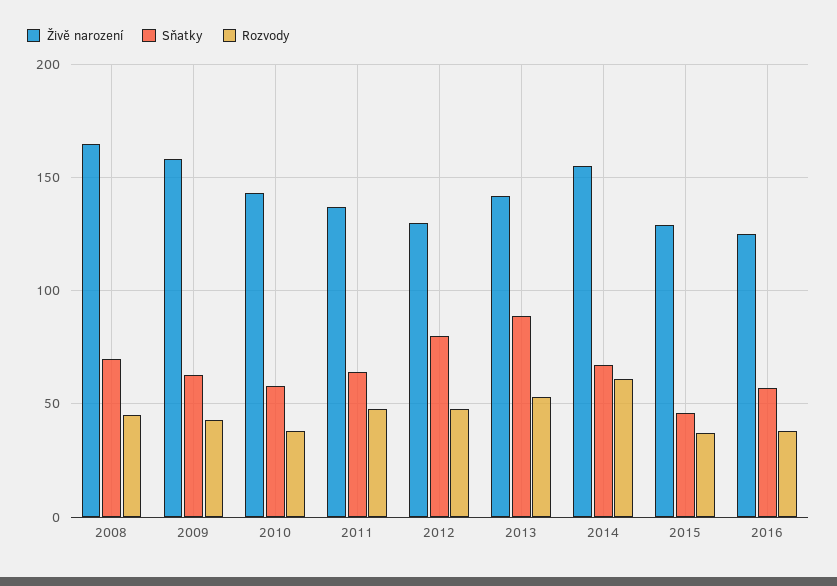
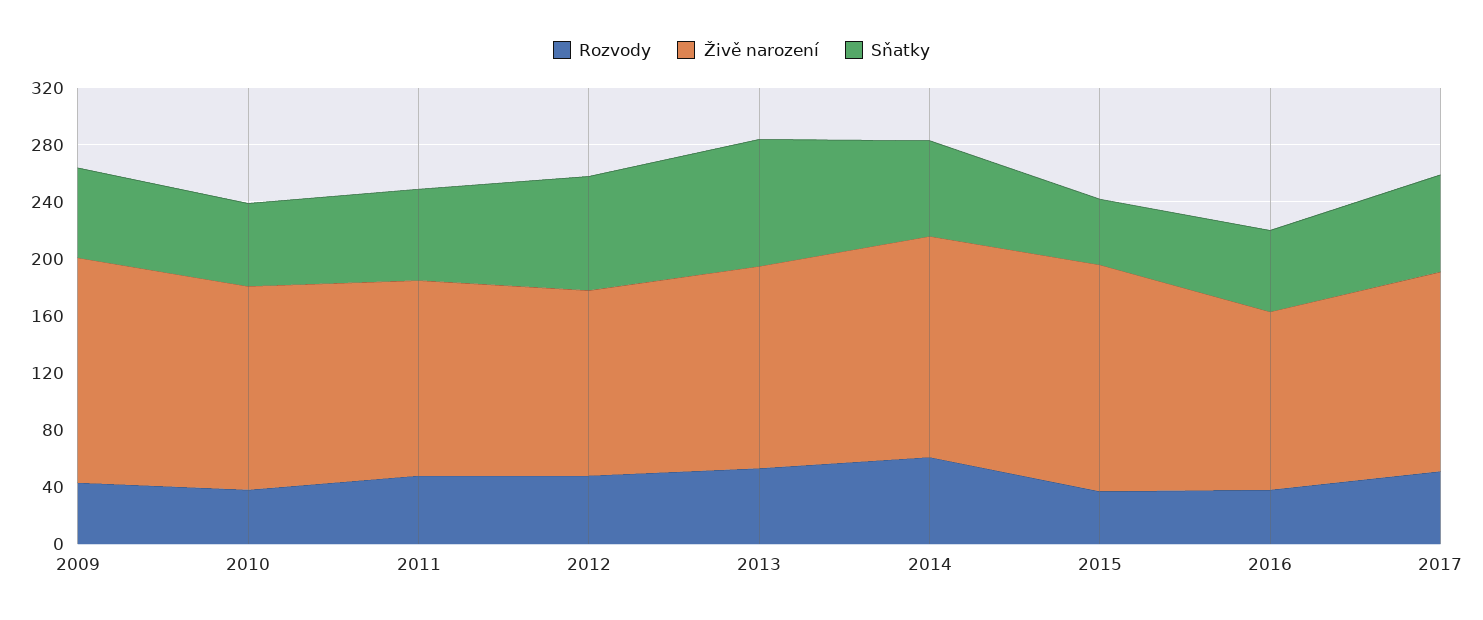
Živě narození, 2008: 165 -> none
Sňatky, 2008: 70 -> none
Rozvody, 2008: 45 -> none
Živě narození, 2015: 130 -> 160
Rozvody, 2017: none -> 50
Živě narození, 2017: none -> 140
Sňatky, 2017: none -> 70

